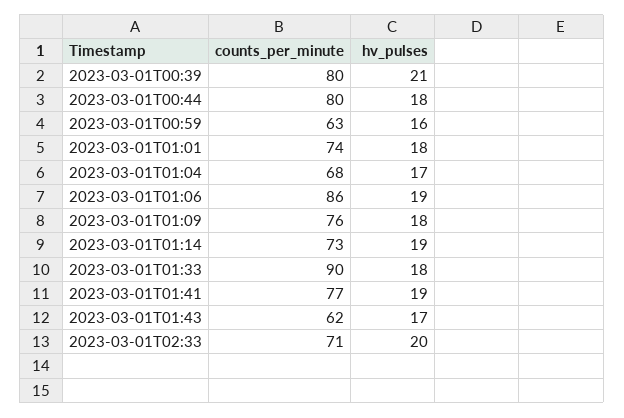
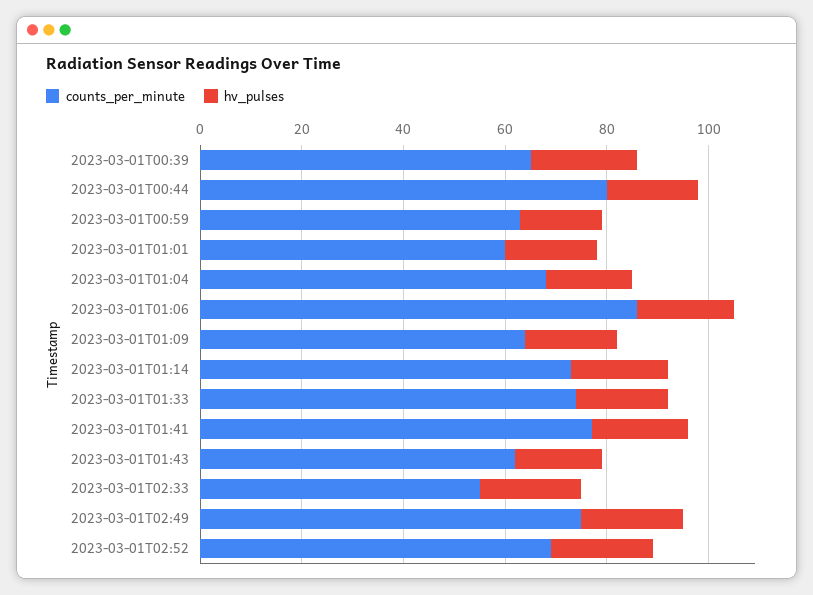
counts_per_minute, 2023-03-01T00:39: 80 -> 65
counts_per_minute, 2023-03-01T01:01: 74 -> 60
counts_per_minute, 2023-03-01T01:09: 76 -> 65
counts_per_minute, 2023-03-01T01:33: 90 -> 75
counts_per_minute, 2023-03-01T02:33: 71 -> 55
counts_per_minute, 2023-03-01T02:49: none -> 75
hv_pulses, 2023-03-01T02:49: none -> 20
counts_per_minute, 2023-03-01T02:52: none -> 70
hv_pulses, 2023-03-01T02:52: none -> 20

